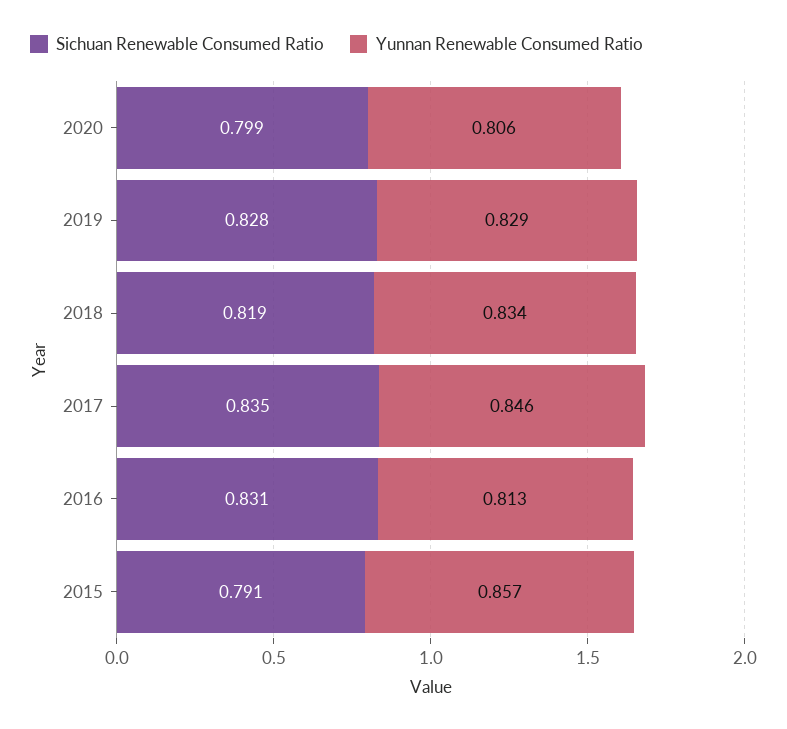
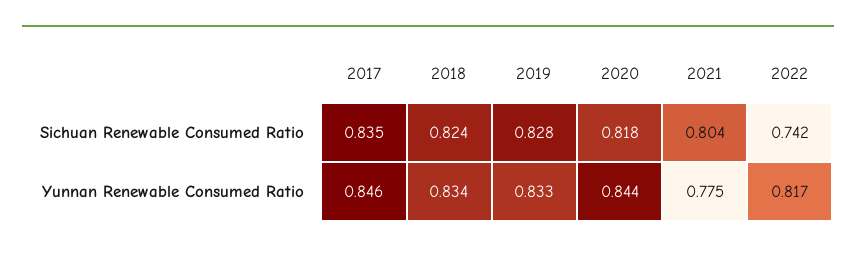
Sichuan Renewable Consumed Ratio, 2020: 0.799 -> 0.818
Yunnan Renewable Consumed Ratio, 2020: 0.806 -> 0.844
Yunnan Renewable Consumed Ratio, 2019: 0.829 -> 0.833
Sichuan Renewable Consumed Ratio, 2018: 0.819 -> 0.824
Sichuan Renewable Consumed Ratio, 2016: 0.831 -> none
Yunnan Renewable Consumed Ratio, 2016: 0.813 -> none
Sichuan Renewable Consumed Ratio, 2015: 0.791 -> none
Yunnan Renewable Consumed Ratio, 2015: 0.857 -> none
Sichuan Renewable Consumed Ratio, 2021: none -> 0.804
Sichuan Renewable Consumed Ratio, 2022: none -> 0.742
Yunnan Renewable Consumed Ratio, 2021: none -> 0.775
Yunnan Renewable Consumed Ratio, 2022: none -> 0.817

